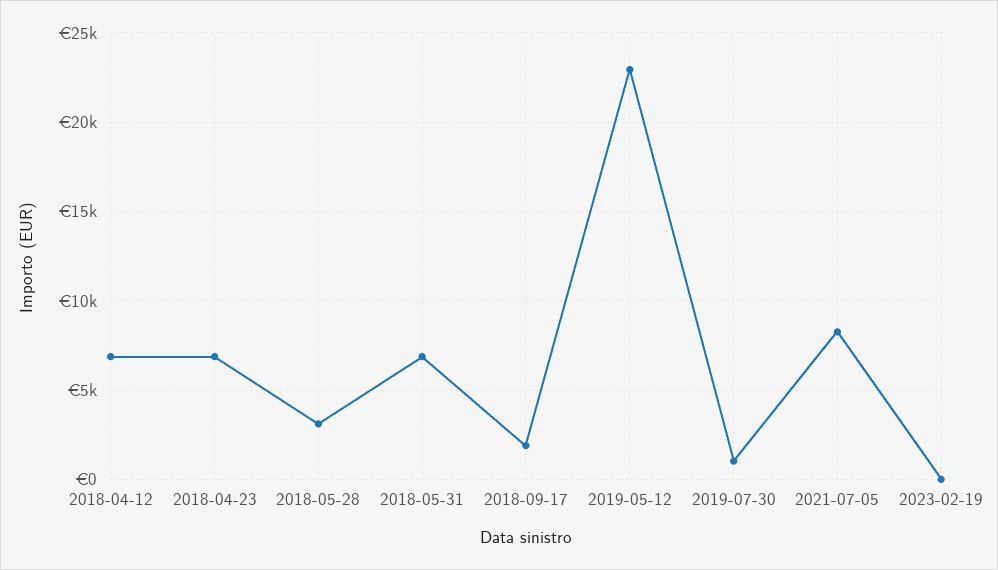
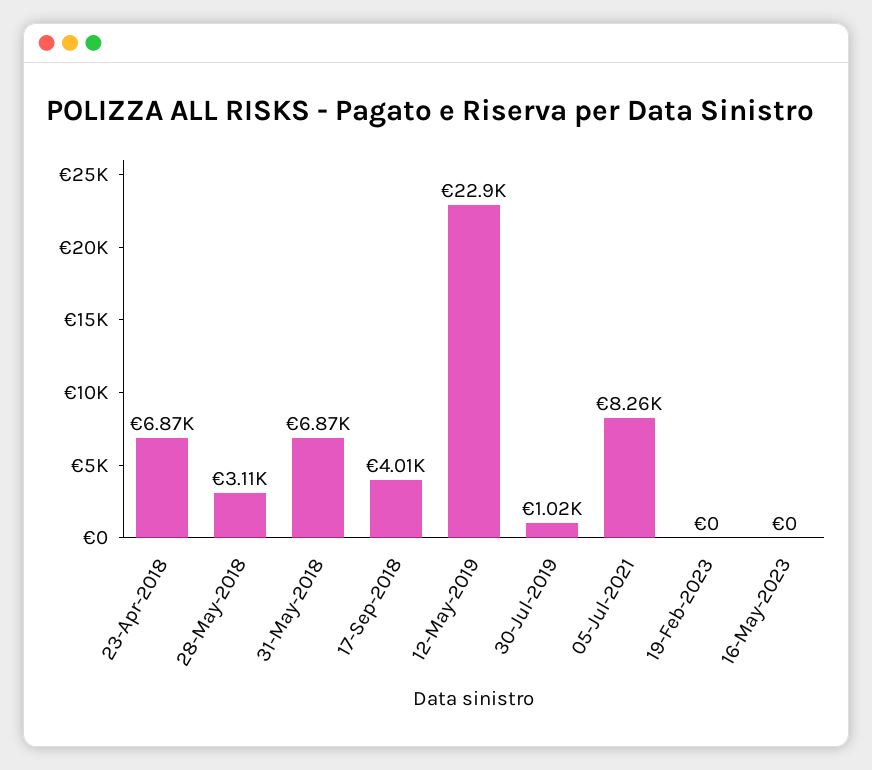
2018-04-12: 7000 -> none
2018-09-17: 2000 -> 4010
16-May-2023: none -> 0

